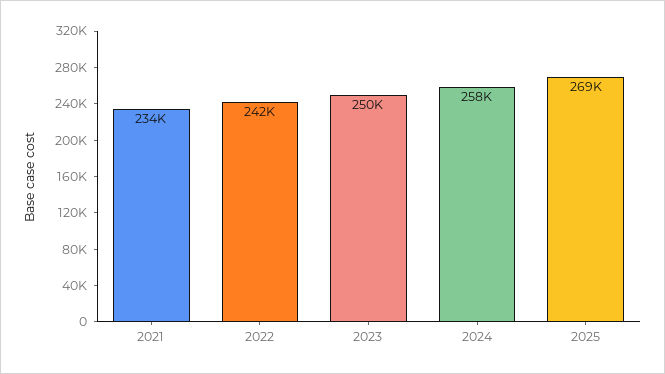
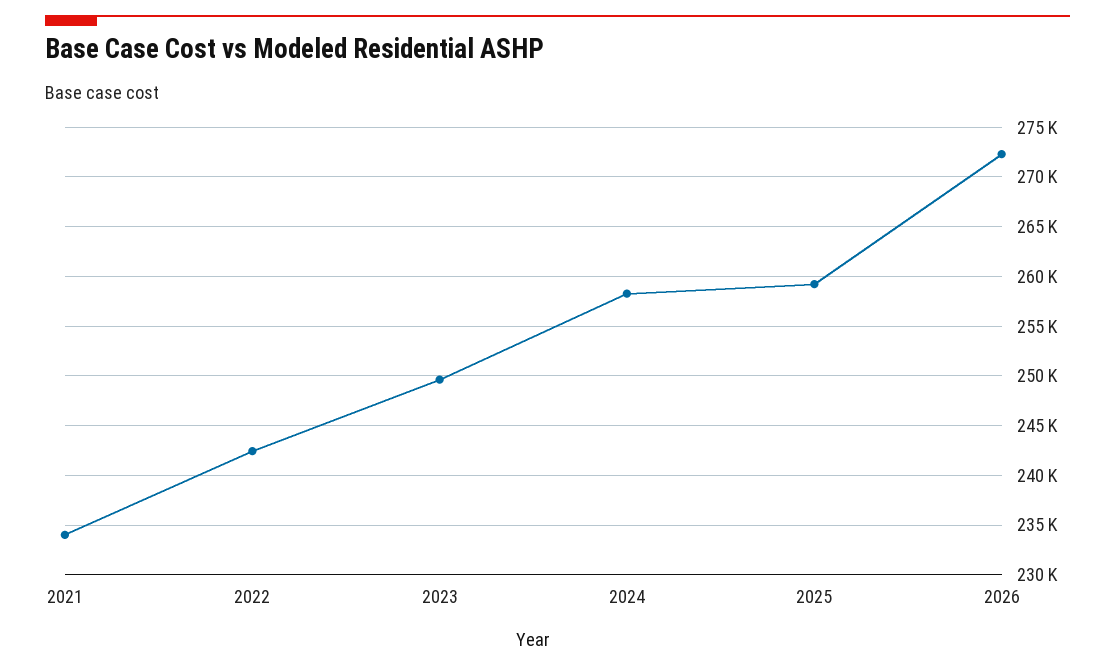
2025: 269000 -> 259000
2026: none -> 272000

